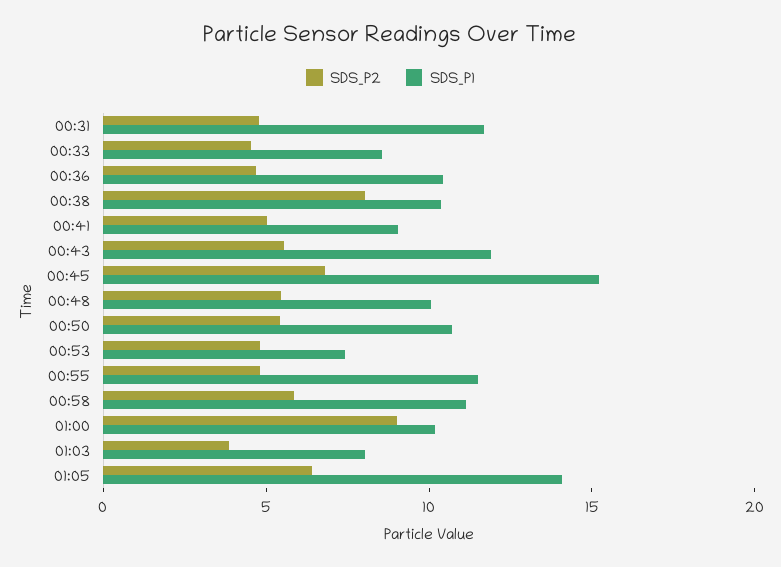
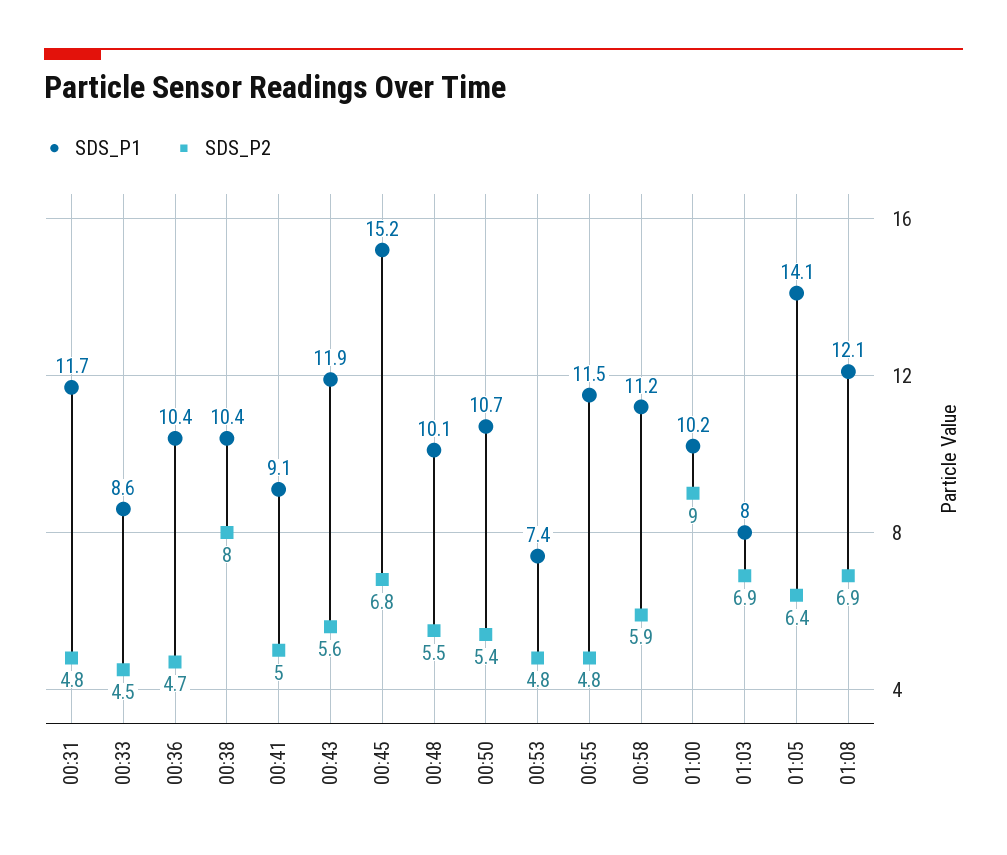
SDS_P2, 01:03: 4 -> 6.9
SDS_P1, 01:08: none -> 12.1
SDS_P2, 01:08: none -> 6.9

